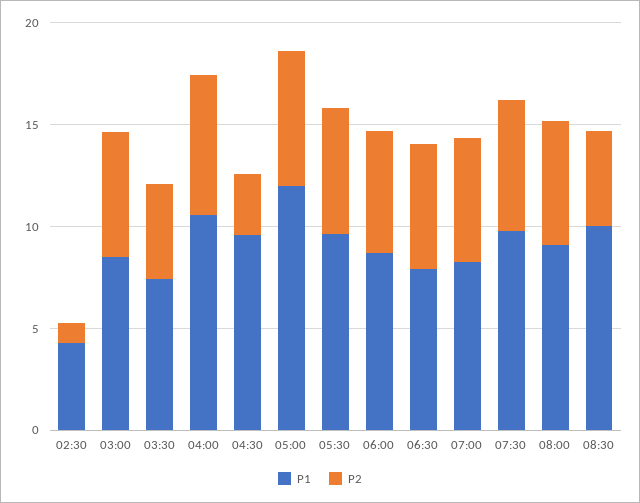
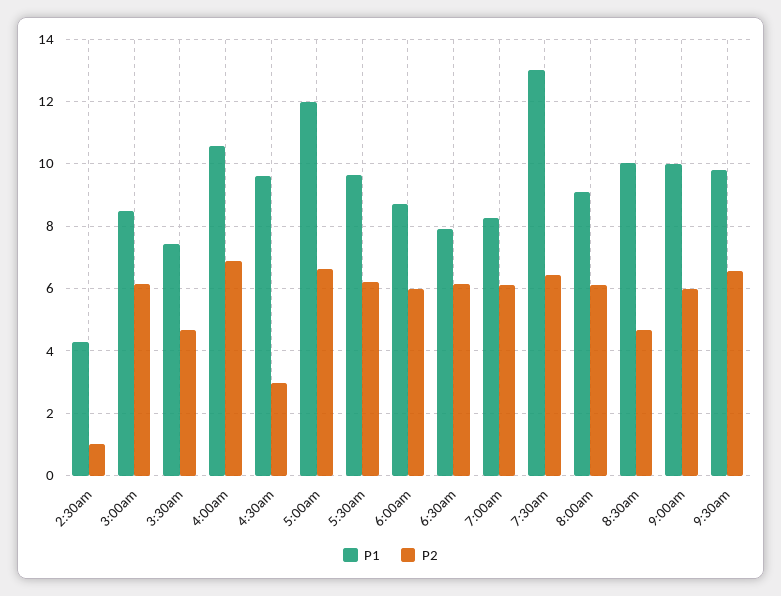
P1, 07:30: 10 -> 13
P1, 9:00am: none -> 10
P2, 9:00am: none -> 6
P1, 9:30am: none -> 9.8
P2, 9:30am: none -> 6.6

